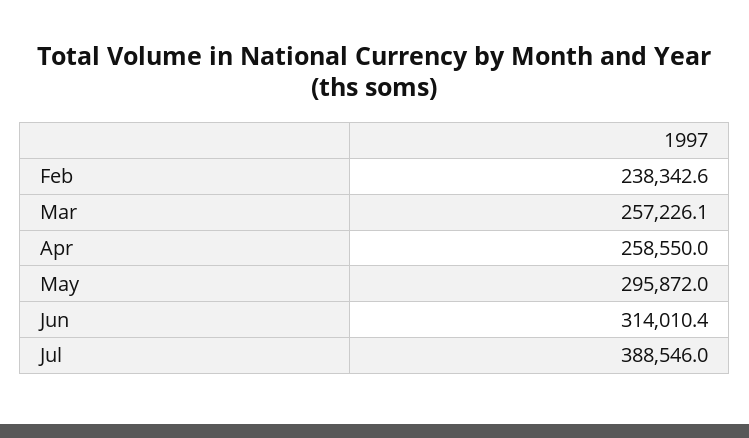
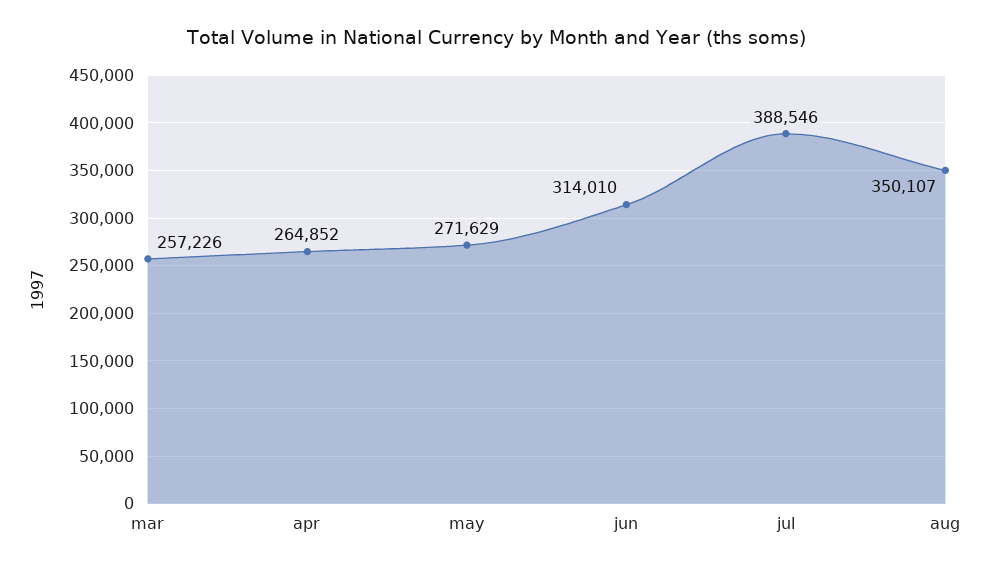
Feb: 238342.6 -> none
Apr: 258550 -> 264852
May: 295872 -> 271629
aug: none -> 350107

